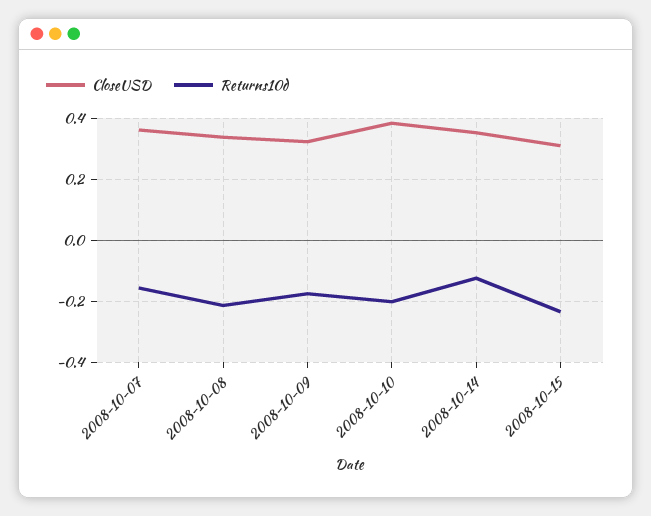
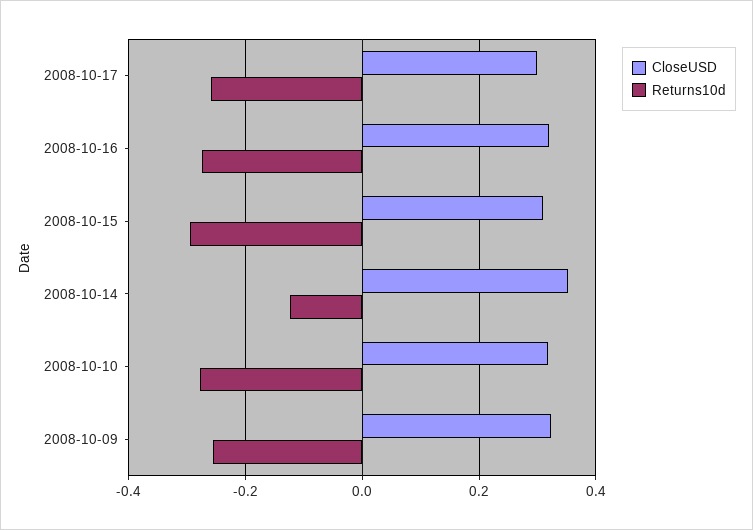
CloseUSD, 2008-10-07: 0.36 -> none
Returns10d, 2008-10-07: -0.16 -> none
CloseUSD, 2008-10-08: 0.34 -> none
Returns10d, 2008-10-08: -0.22 -> none
Returns10d, 2008-10-09: -0.18 -> -0.26
CloseUSD, 2008-10-10: 0.38 -> 0.32
Returns10d, 2008-10-10: -0.2 -> -0.28
Returns10d, 2008-10-15: -0.24 -> -0.3
CloseUSD, 2008-10-17: none -> 0.3
Returns10d, 2008-10-17: none -> -0.26
CloseUSD, 2008-10-16: none -> 0.32
Returns10d, 2008-10-16: none -> -0.28

